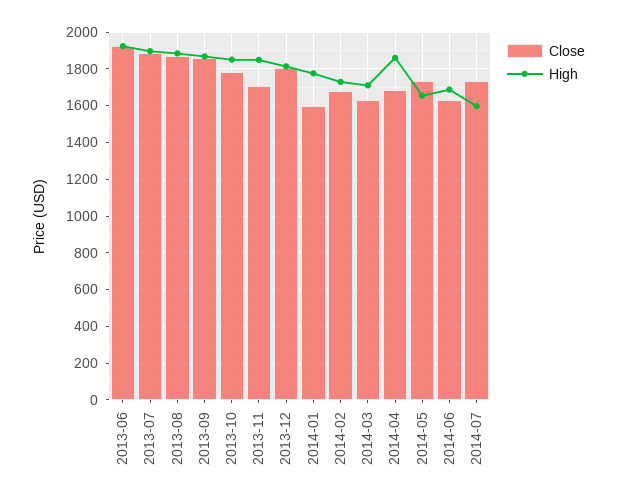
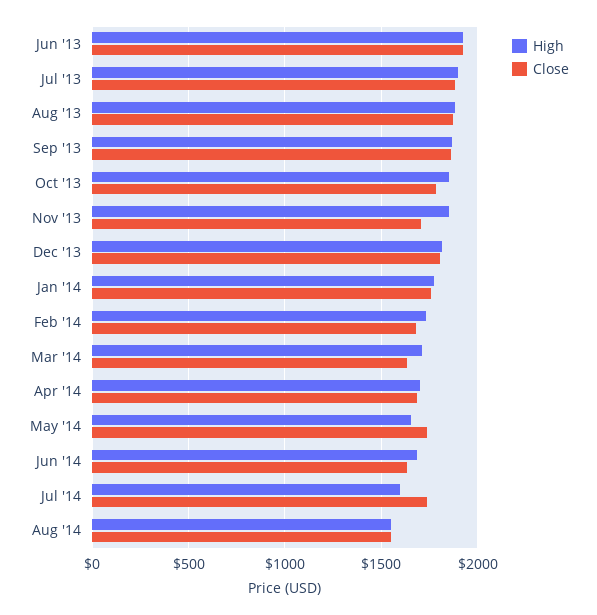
Close, 2014-01: 1600 -> 1750
High, 2014-04: 1850 -> 1700
High, Aug '14: none -> 1550
Close, Aug '14: none -> 1550

